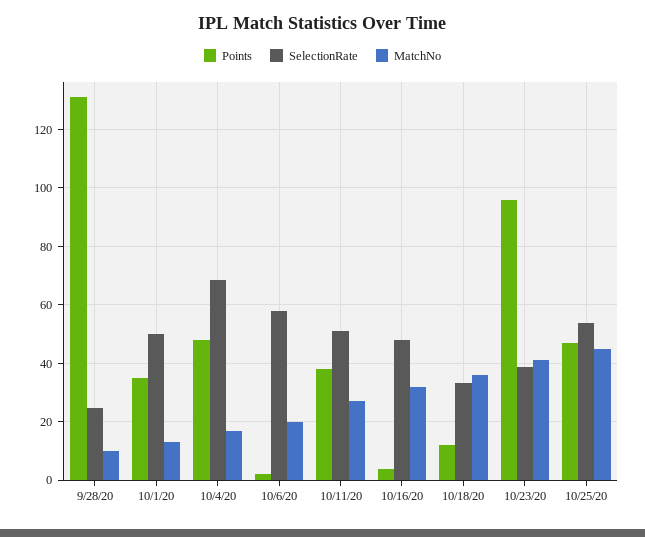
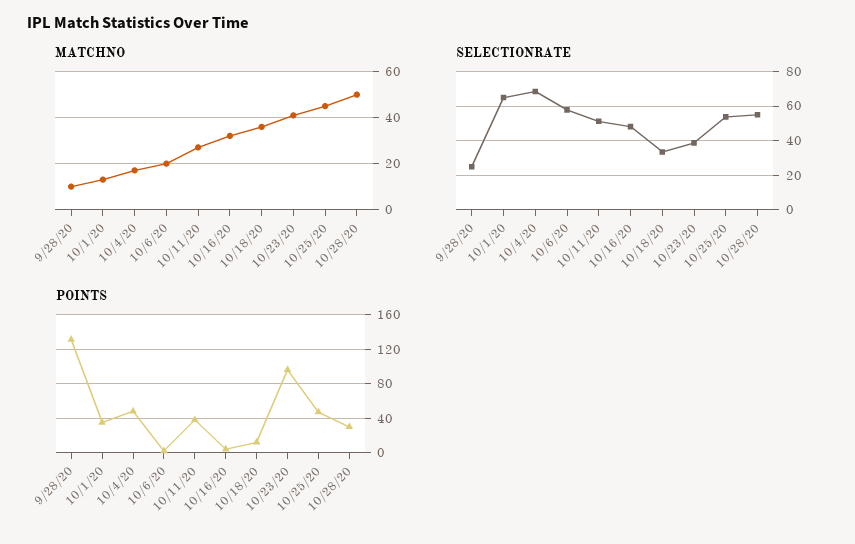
SelectionRate, 10/1/20: 50 -> 65
MatchNo, 10/28/20: none -> 50
SelectionRate, 10/28/20: none -> 55
Points, 10/28/20: none -> 30

